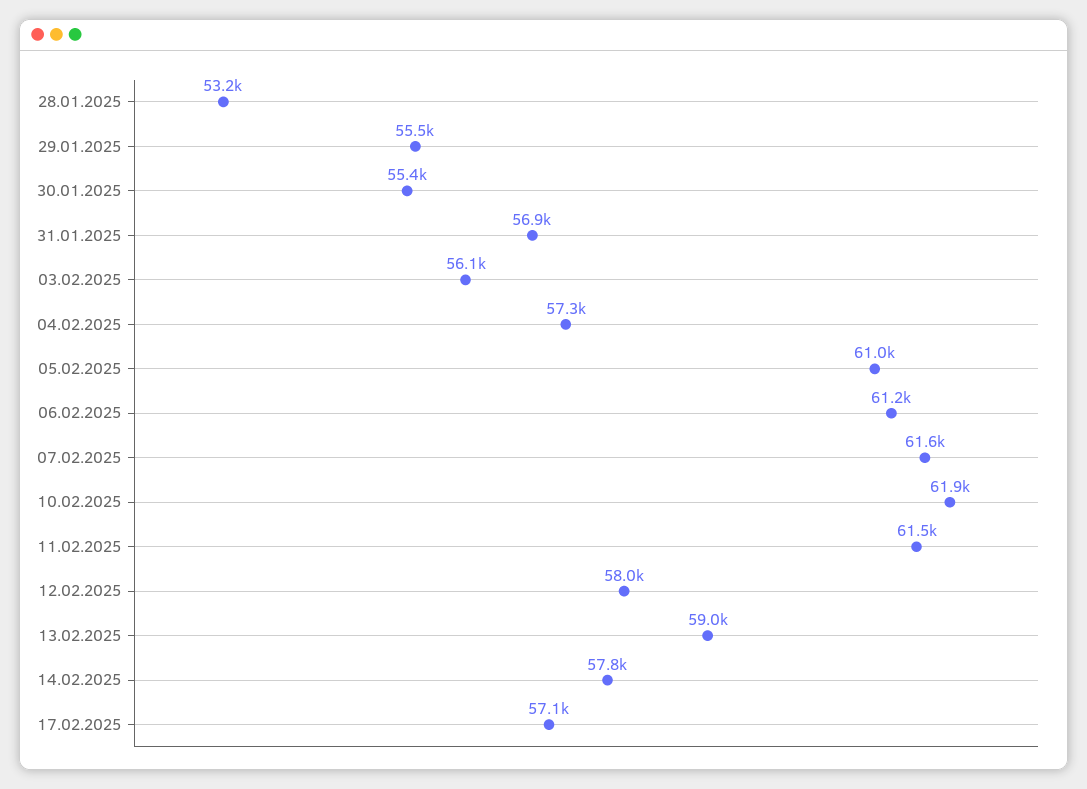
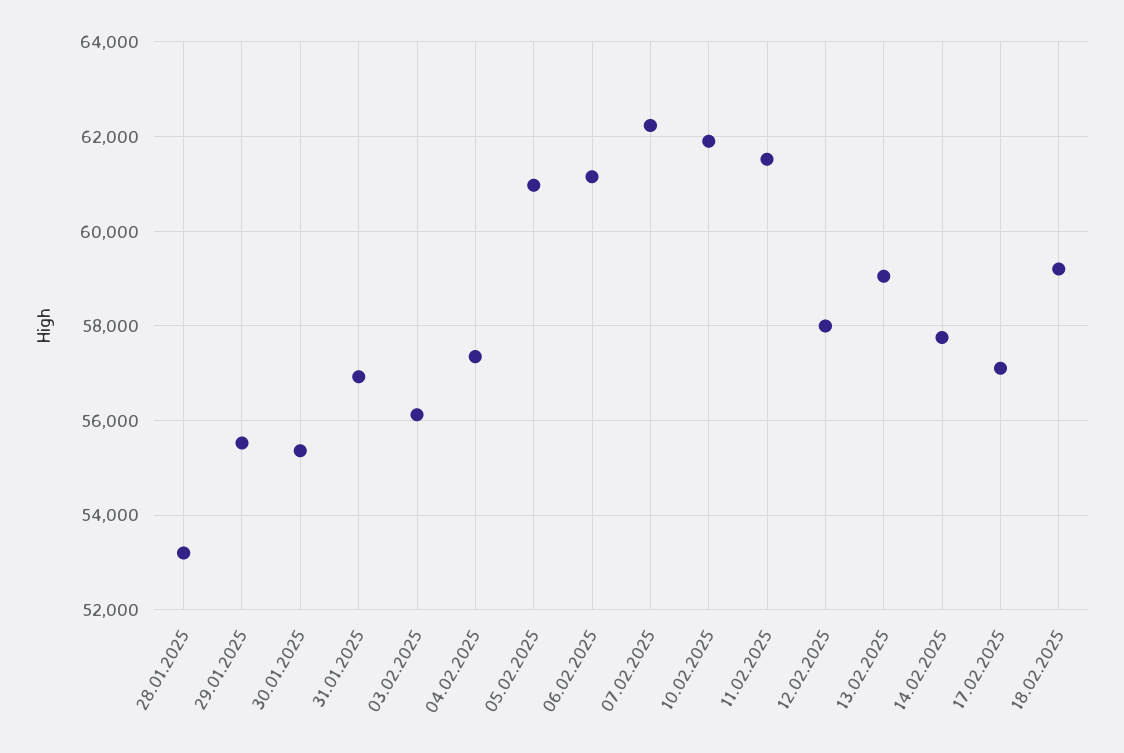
07.02.2025: 61600 -> 62200
18.02.2025: none -> 59200

